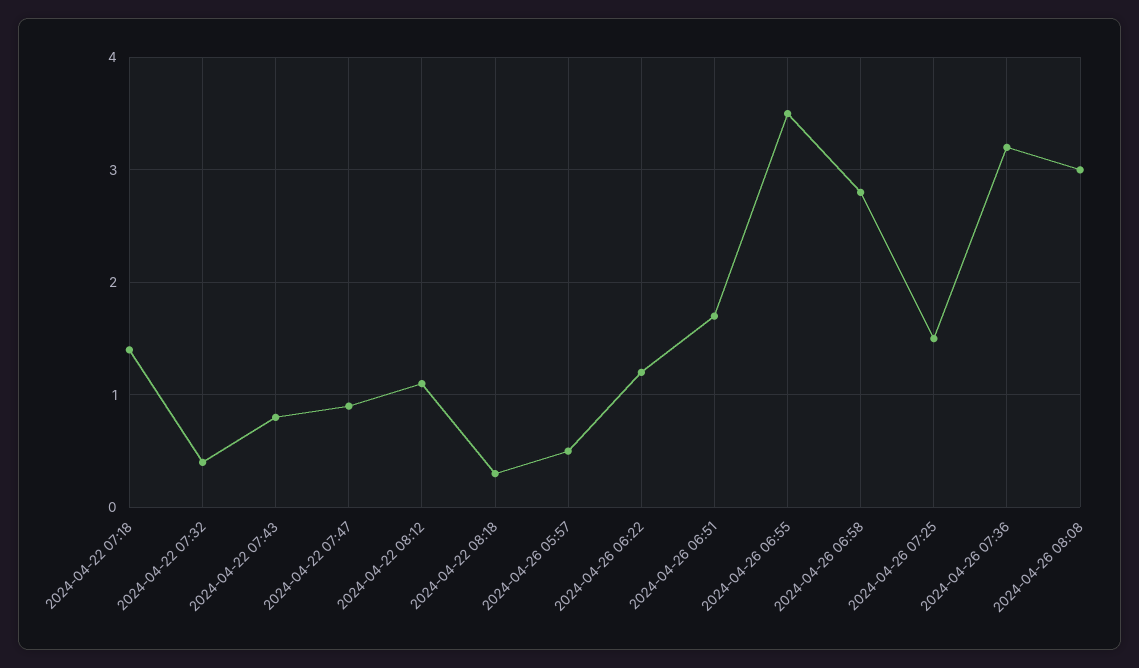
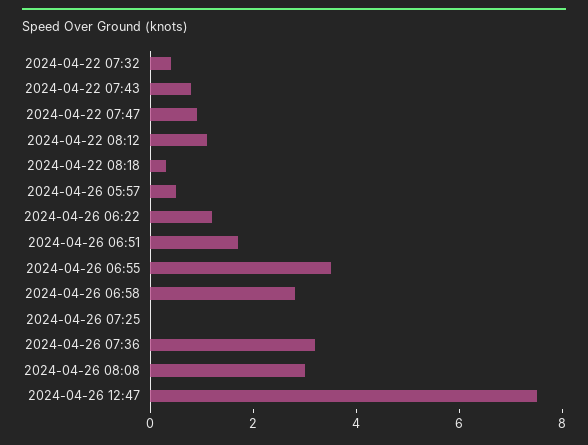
2024-04-22 07:18: 1.4 -> none
2024-04-26 07:25: 1.5 -> 0
2024-04-26 12:47: none -> 7.5

